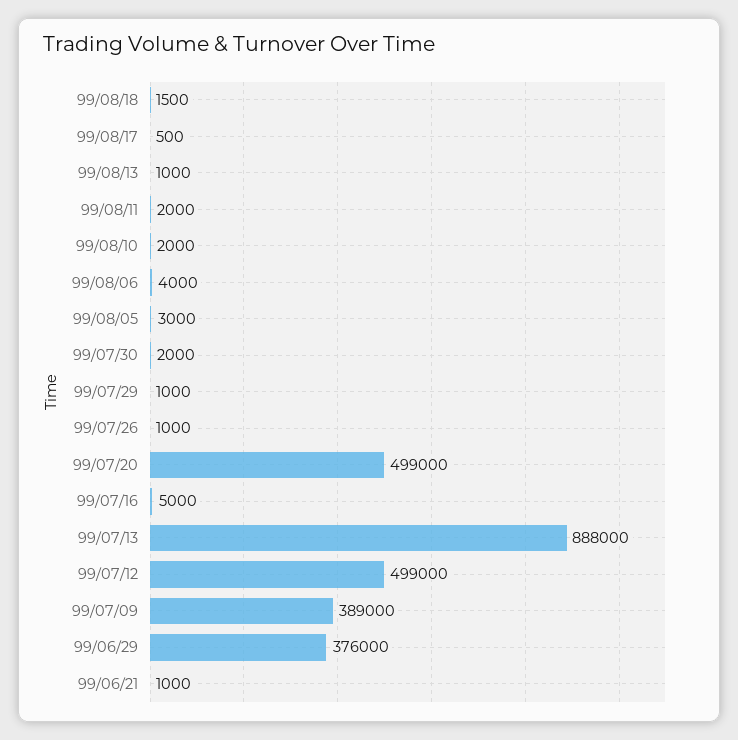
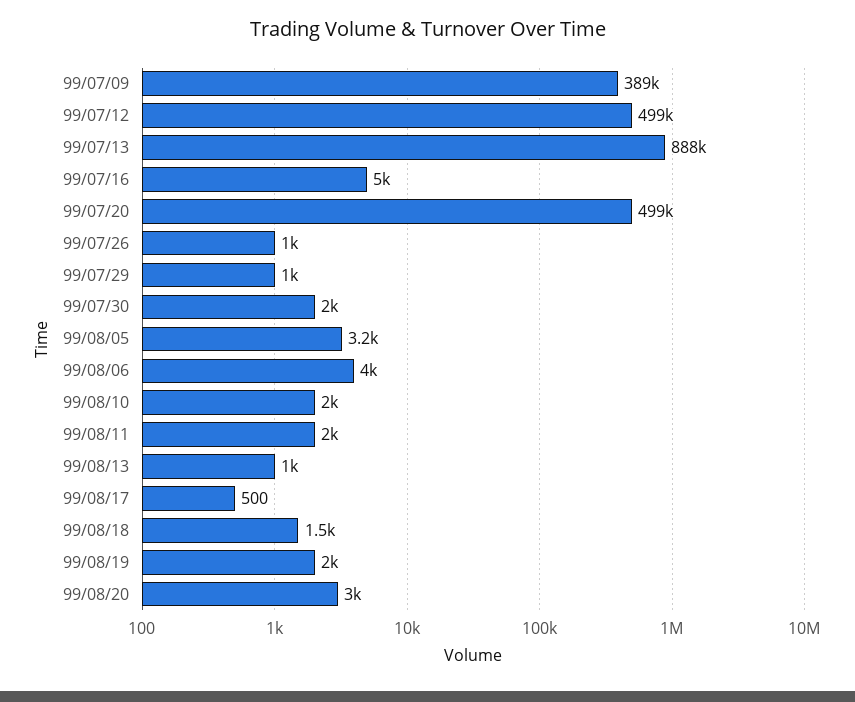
99/08/05: 3000 -> 3200
99/06/29: 376000 -> none
99/06/21: 1000 -> none
99/08/19: none -> 2000
99/08/20: none -> 3000

